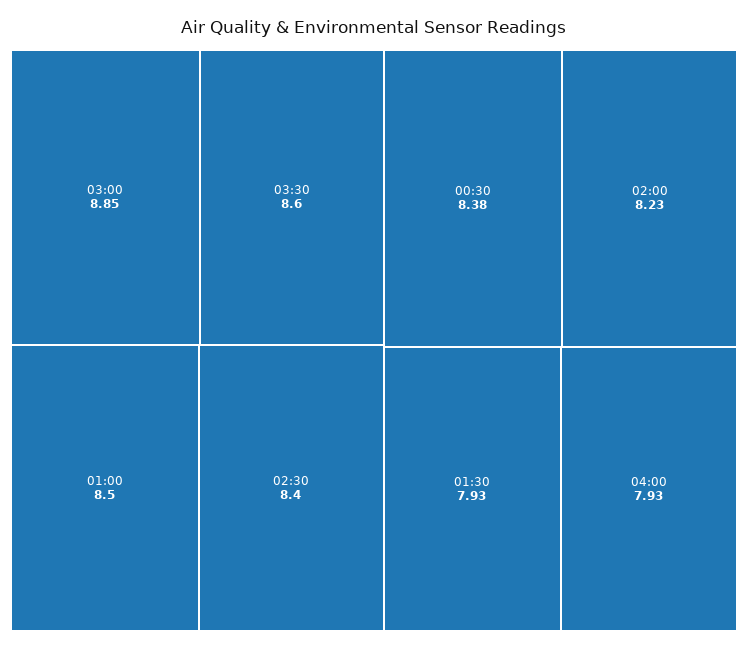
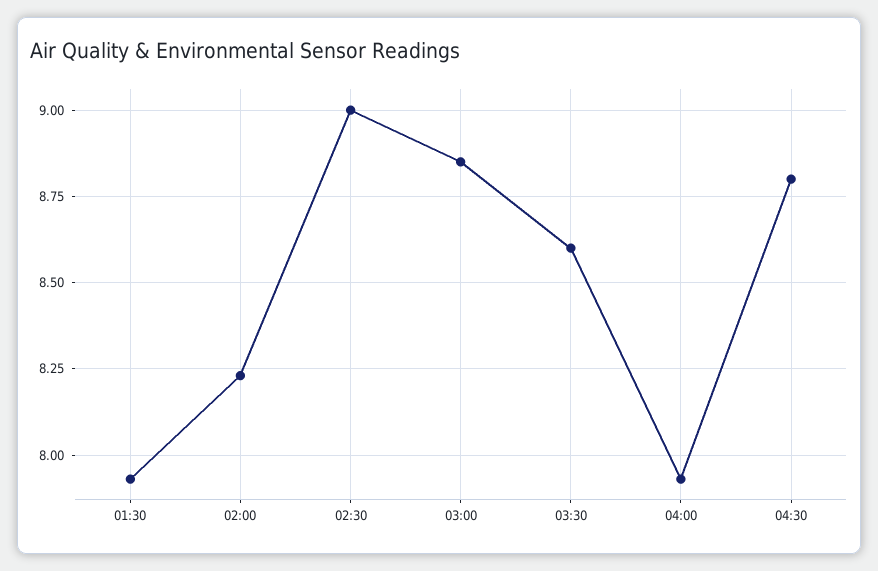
01:00: 8.5 -> none
02:30: 8.4 -> 9
00:30: 8.38 -> none
04:30: none -> 8.8

